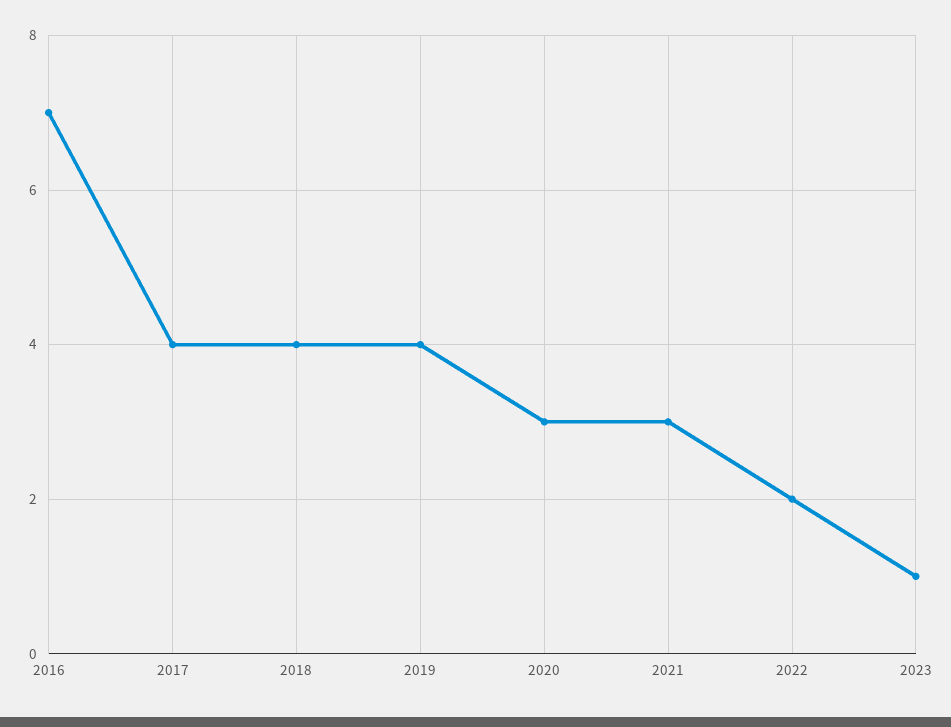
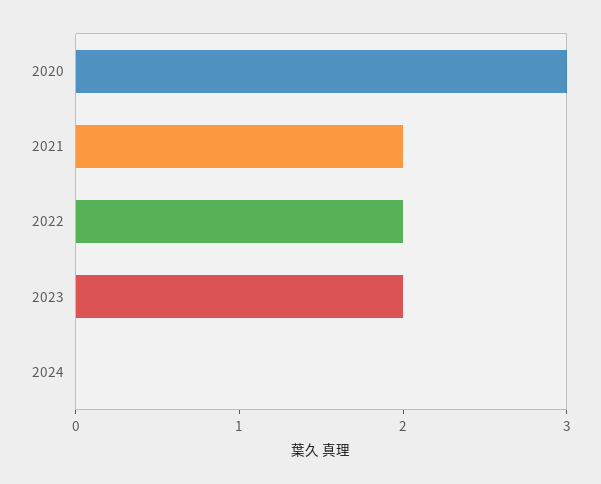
2016: 7 -> none
2017: 4 -> none
2018: 4 -> none
2019: 4 -> none
2021: 3 -> 2
2023: 1 -> 2
2024: none -> 0

